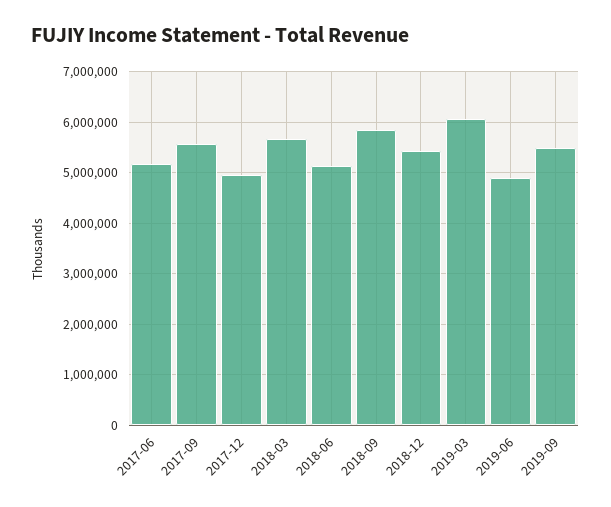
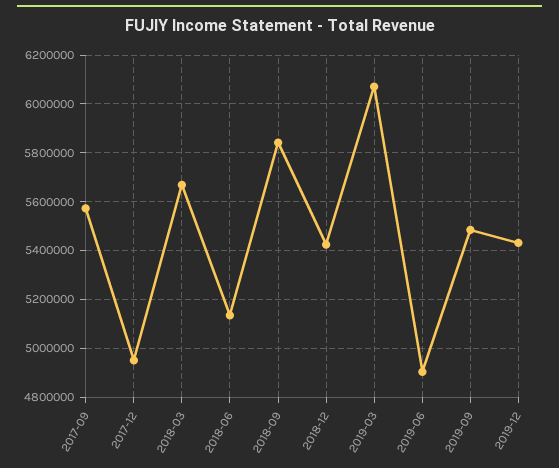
2017-06: 5200000 -> none
2019-12: none -> 5425000

